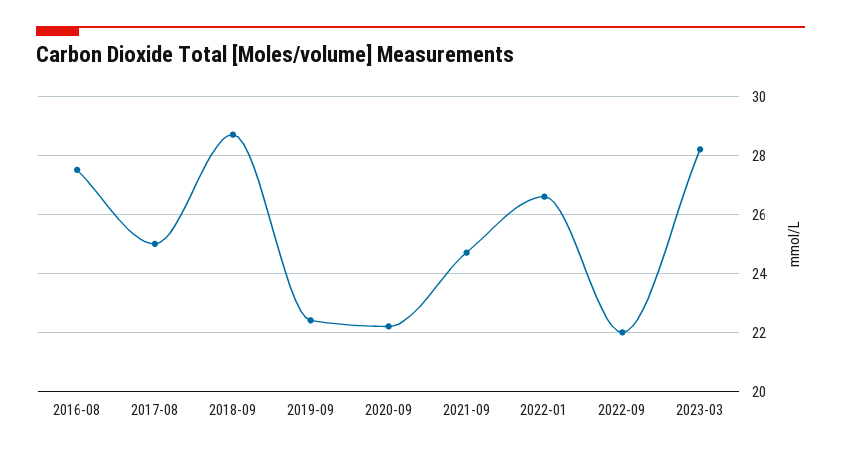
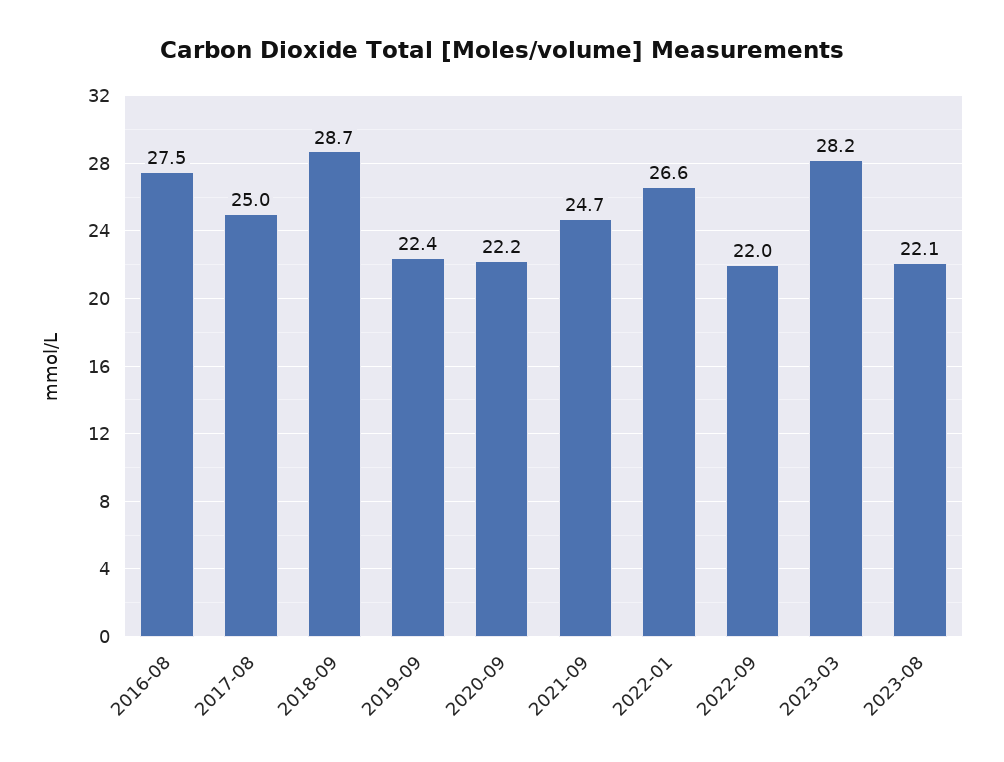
2023-08: none -> 22.1

